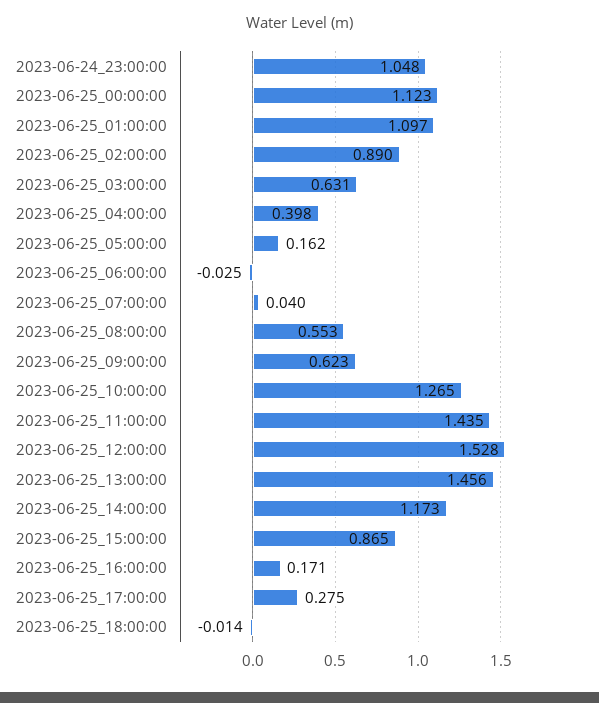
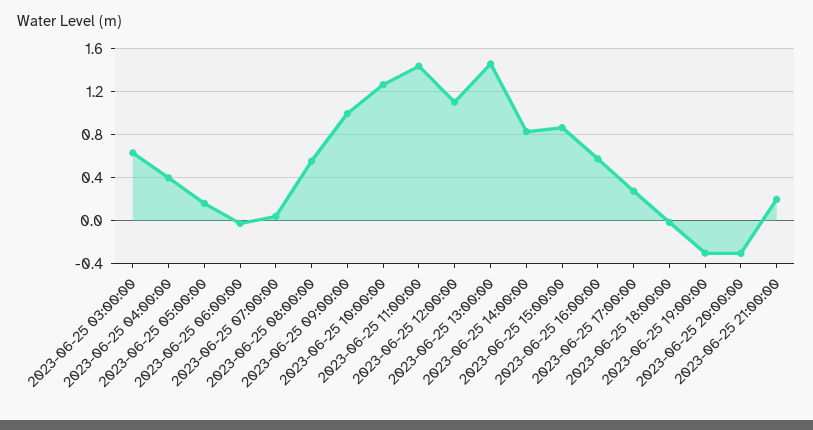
2023-06-24_23:00:00: 1.048 -> none
2023-06-25_00:00:00: 1.123 -> none
2023-06-25_01:00:00: 1.097 -> none
2023-06-25_02:00:00: 0.89 -> none
2023-06-25_09:00:00: 0.623 -> 1
2023-06-25_12:00:00: 1.528 -> 1.1
2023-06-25_14:00:00: 1.173 -> 0.8
2023-06-25_16:00:00: 0.171 -> 0.6
2023-06-25 19:00:00: none -> -0.3
2023-06-25 20:00:00: none -> -0.3
2023-06-25 21:00:00: none -> 0.2

